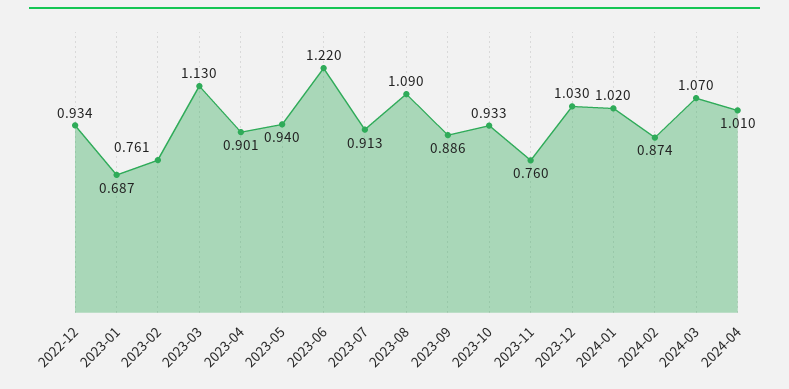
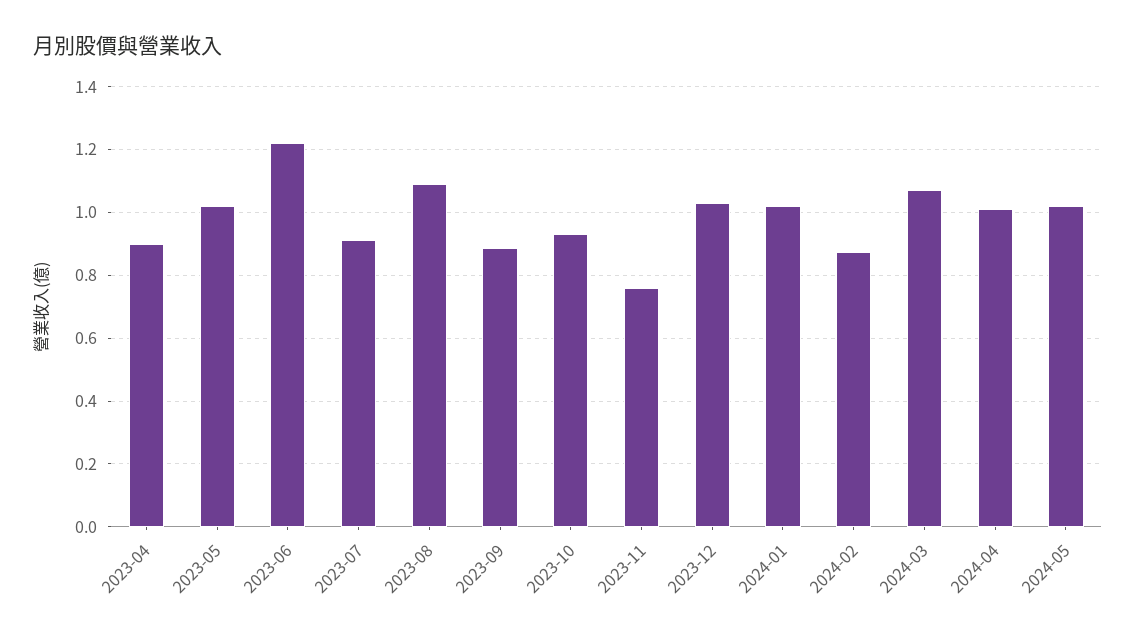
2022-12: 0.934 -> none
2023-01: 0.687 -> none
2023-02: 0.761 -> none
2023-03: 1.13 -> none
2023-05: 0.94 -> 1.02
2024-05: none -> 1.02

